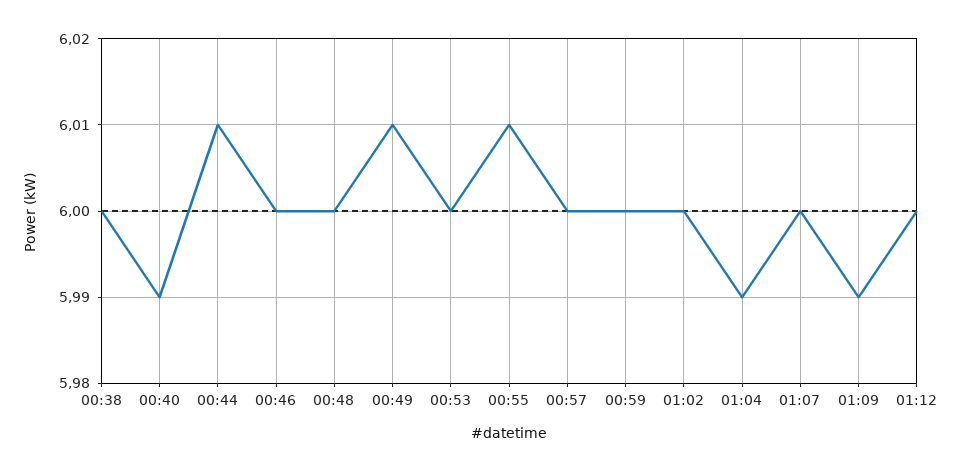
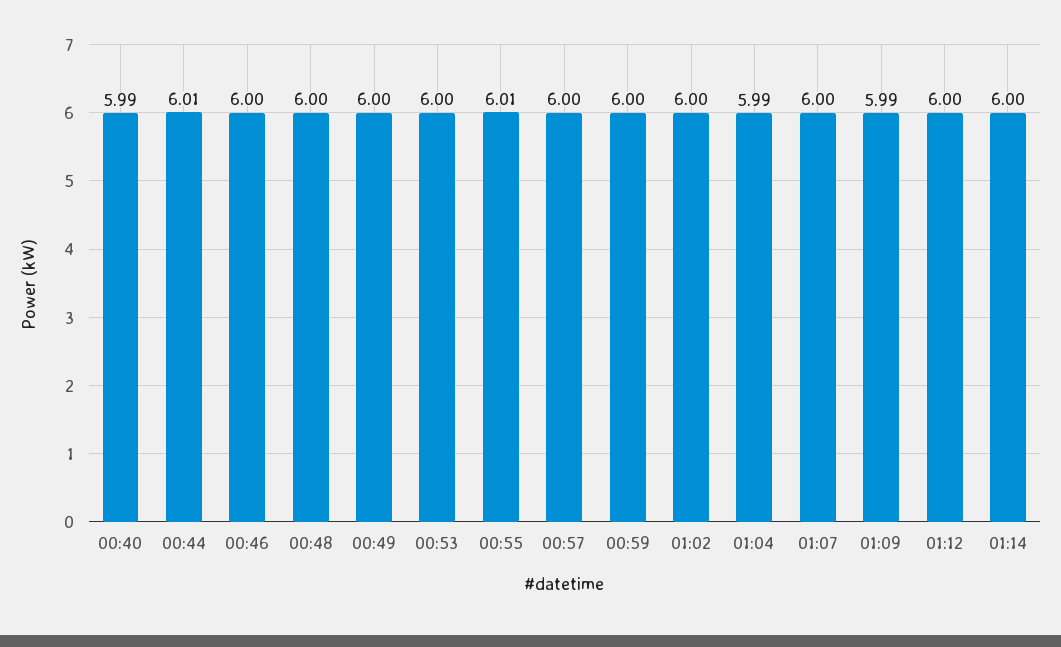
00:38: 6 -> none
00:49: 6.01 -> 6
01:14: none -> 6

